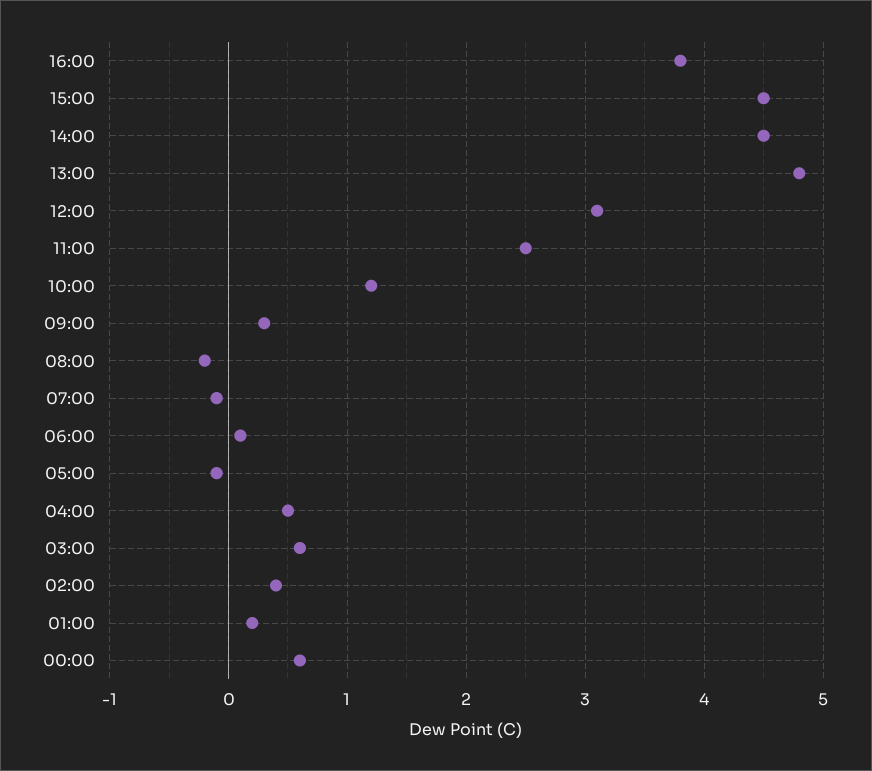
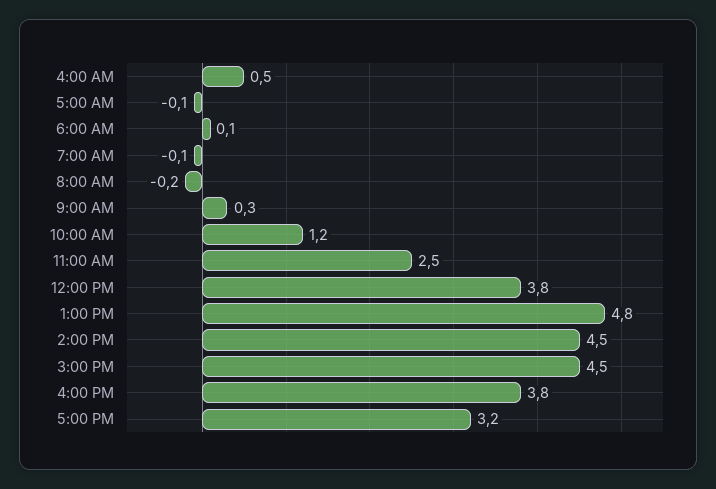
12:00: 3.1 -> 3.8
03:00: 0.6 -> none
02:00: 0.4 -> none
01:00: 0.2 -> none
00:00: 0.6 -> none
5:00 PM: none -> 3.2

